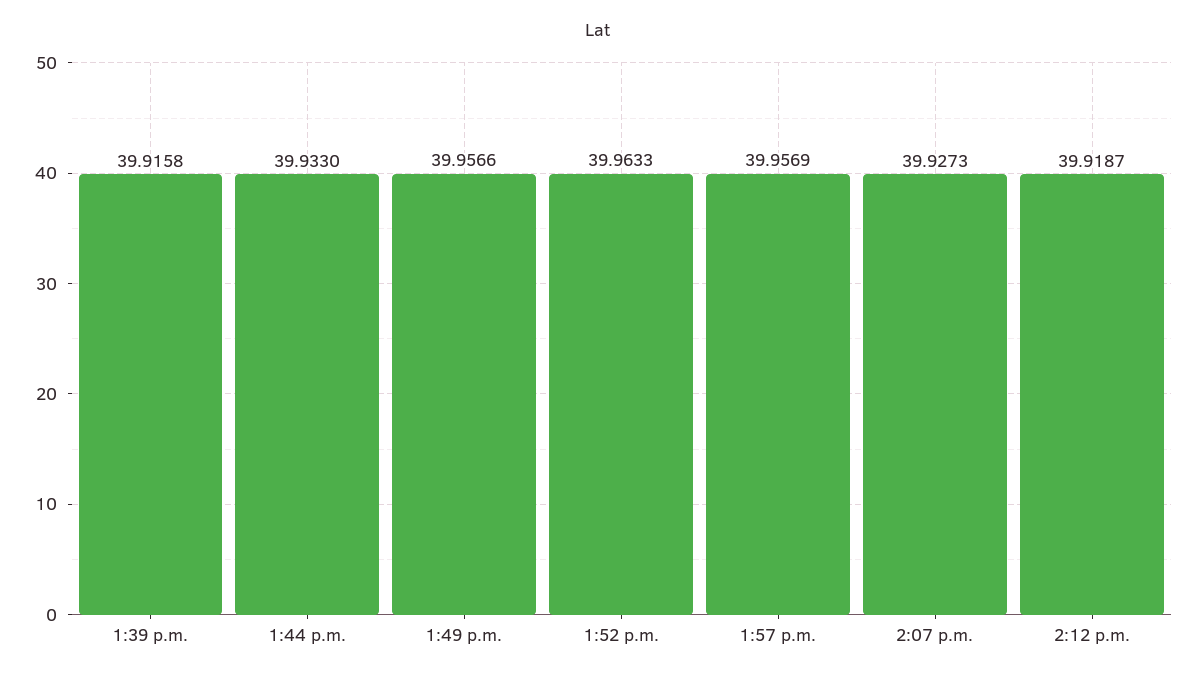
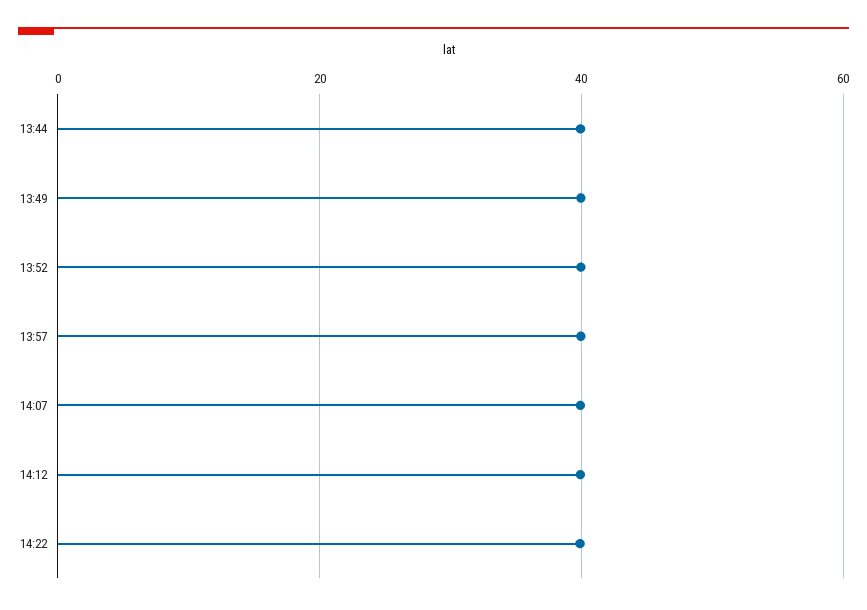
1:39 p.m.: 39.9158 -> none
14:22: none -> 40

